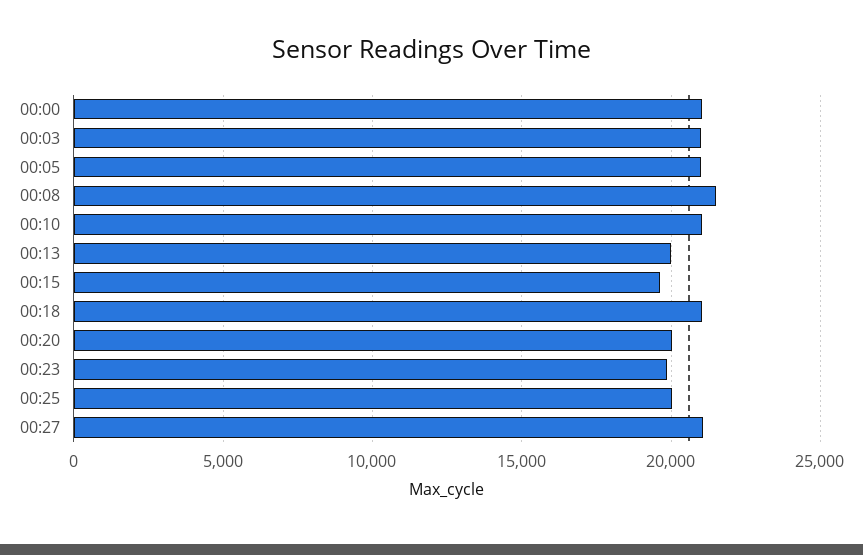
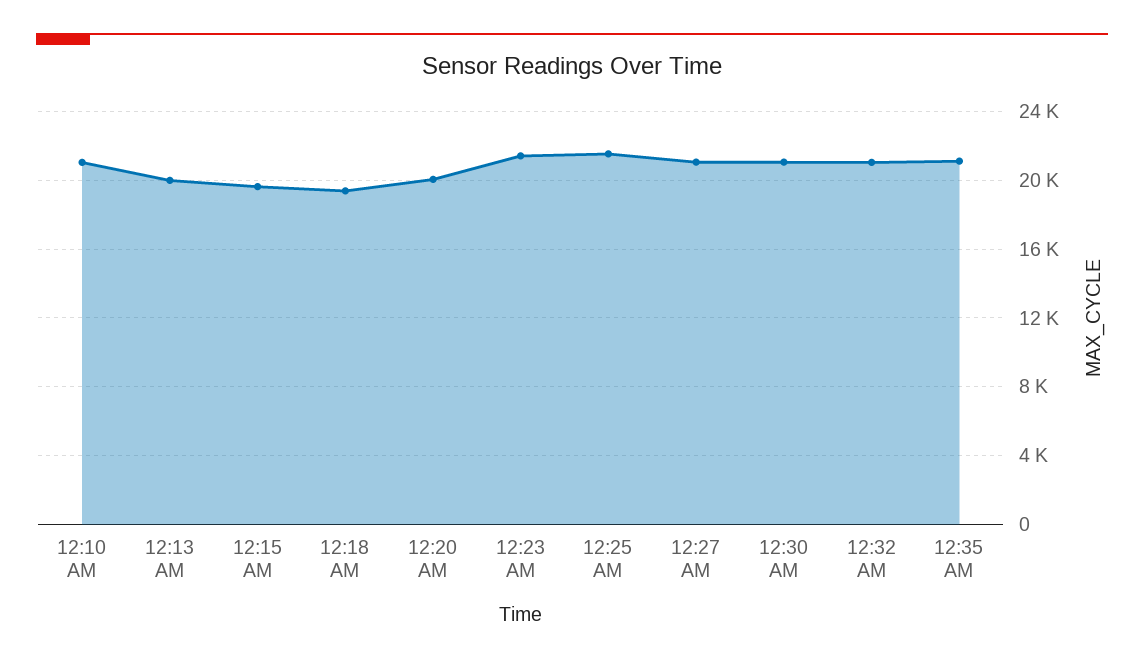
00:00: 21000 -> none
00:03: 21000 -> none
00:05: 21000 -> none
00:08: 21500 -> none
00:18: 21000 -> 19500
00:23: 20000 -> 21500
00:25: 20000 -> 21500
12:30 AM: none -> 21000
12:32 AM: none -> 21000
12:35 AM: none -> 21000

